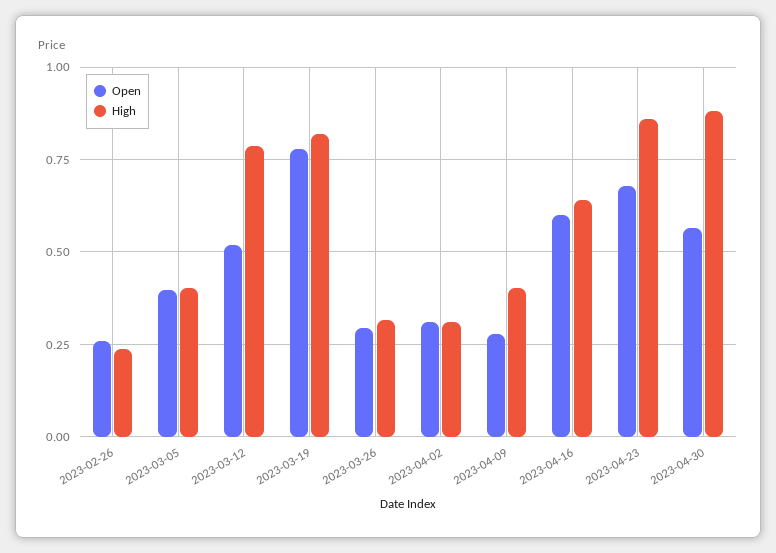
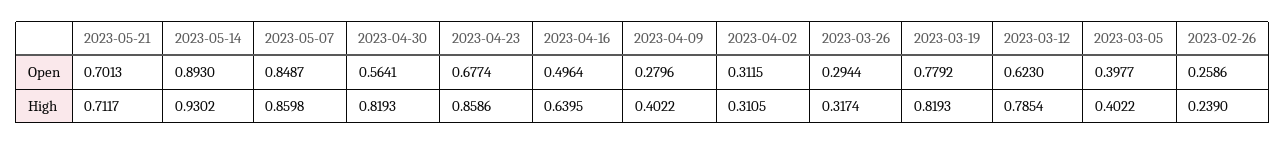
Open, 2023-03-12: 0.525 -> 0.623
Open, 2023-04-16: 0.6 -> 0.4964
High, 2023-04-30: 0.875 -> 0.8193
Open, 2023-05-21: none -> 0.7013
Open, 2023-05-14: none -> 0.893
Open, 2023-05-07: none -> 0.8487
High, 2023-05-21: none -> 0.7117
High, 2023-05-14: none -> 0.9302
High, 2023-05-07: none -> 0.8598

